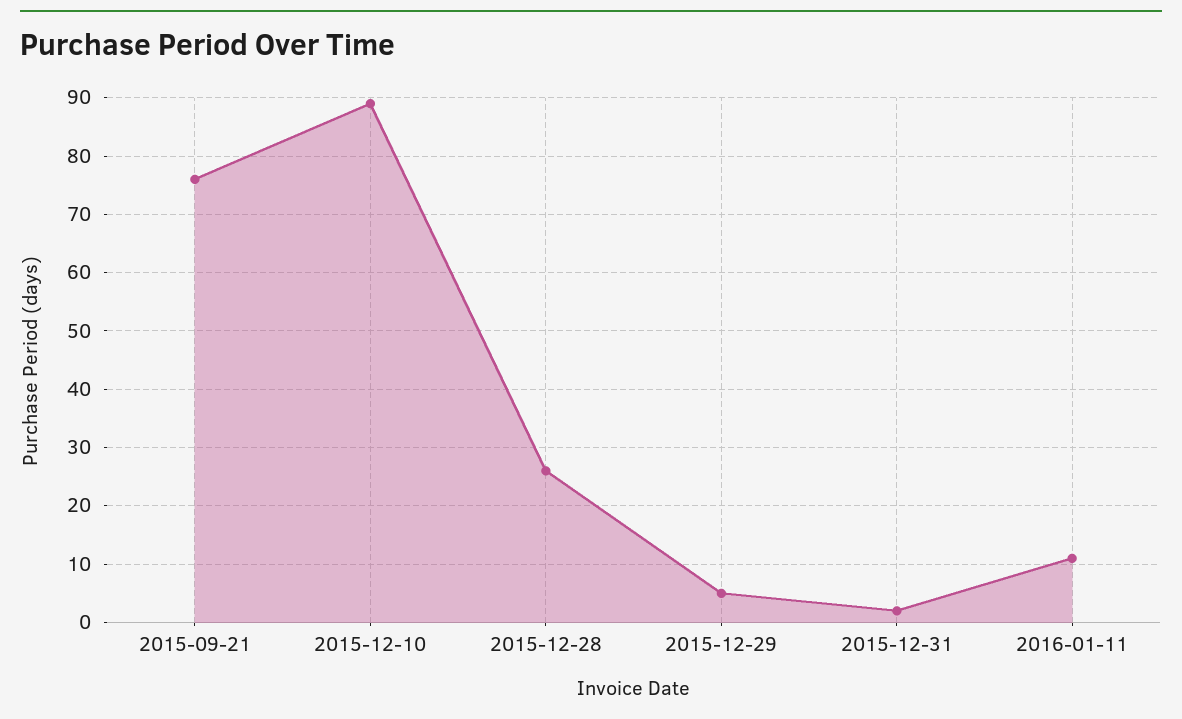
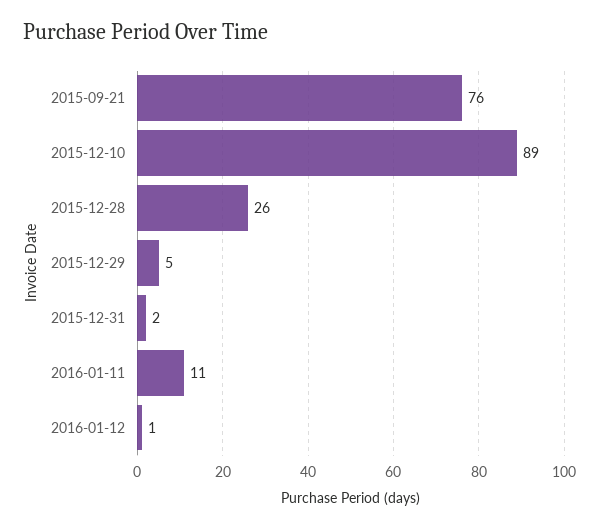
2016-01-12: none -> 1

